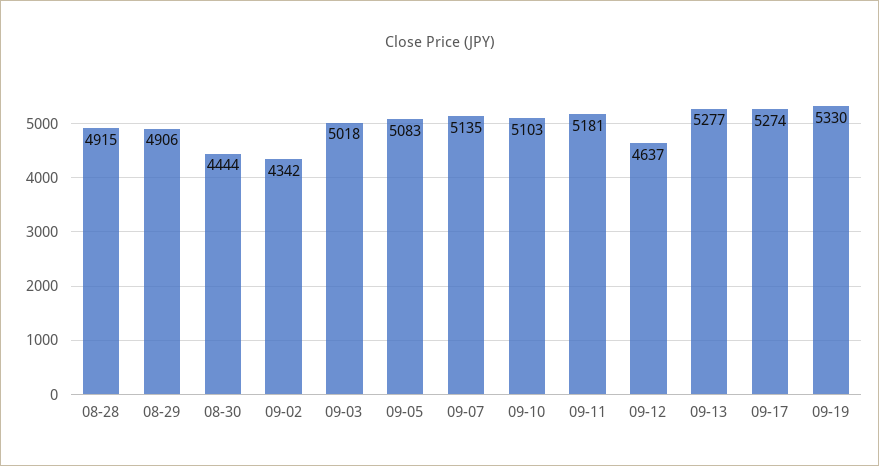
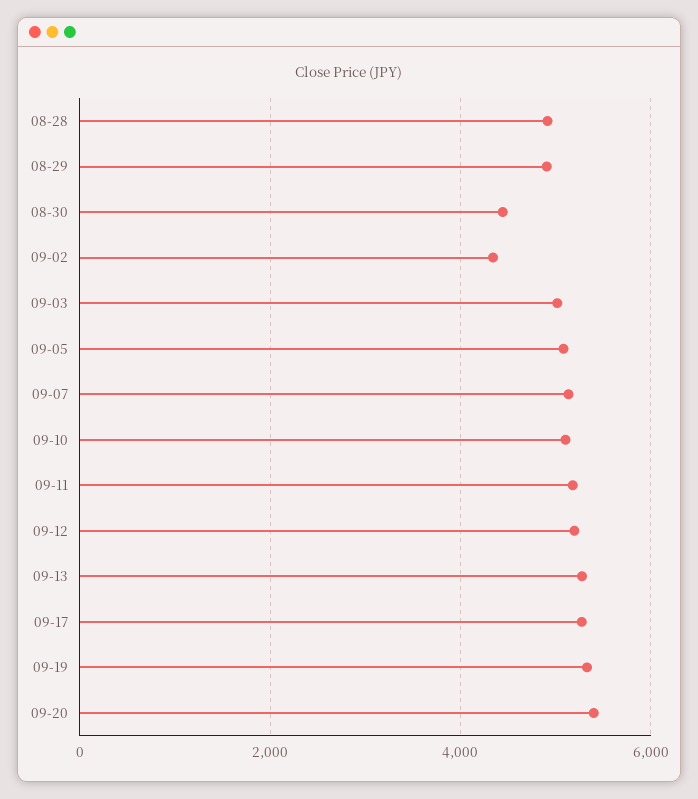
09-12: 4637 -> 5200
09-20: none -> 5400

